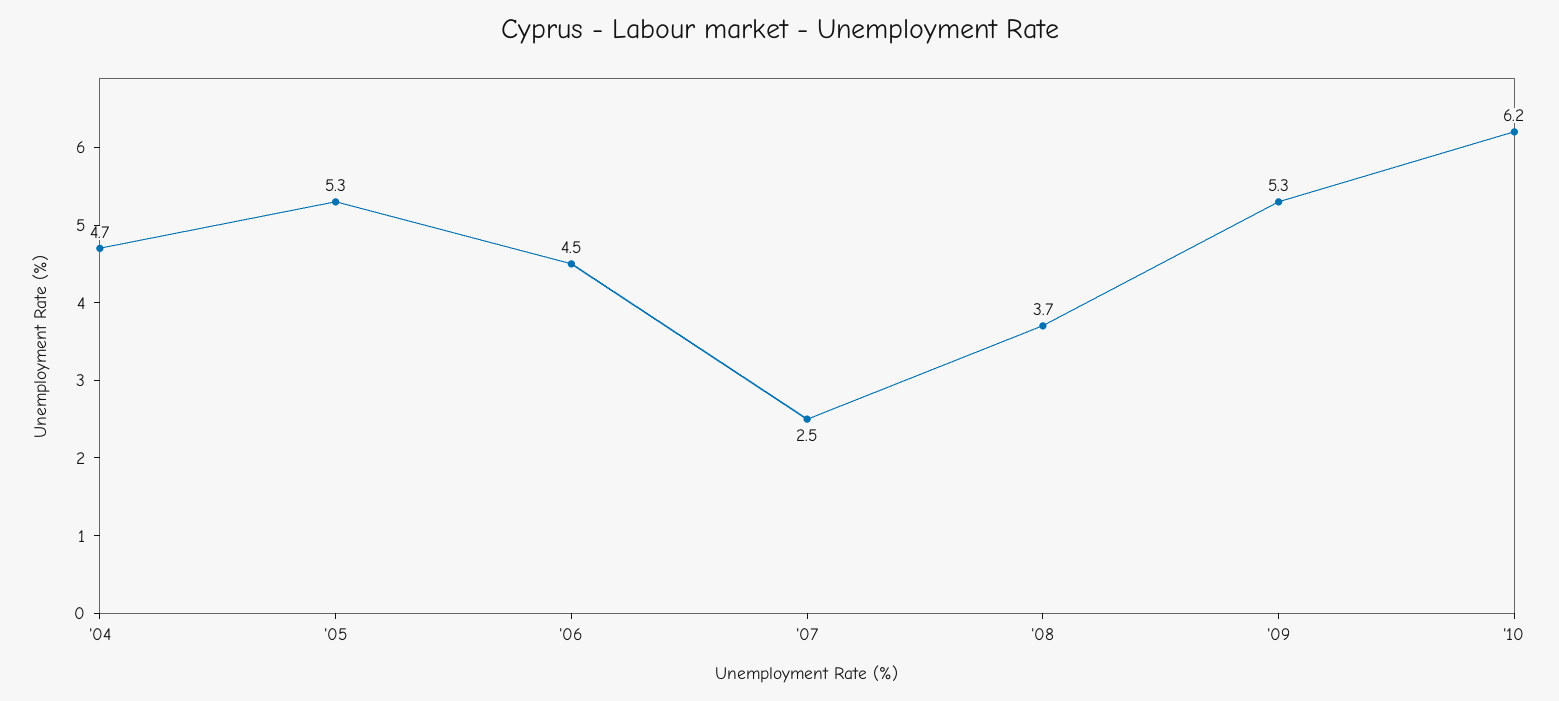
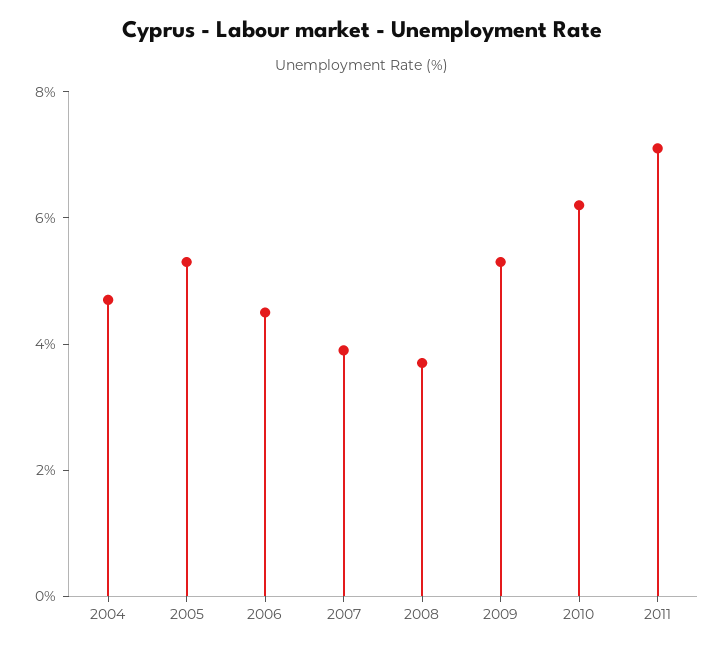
'07: 2.5 -> 4
2011: none -> 7

